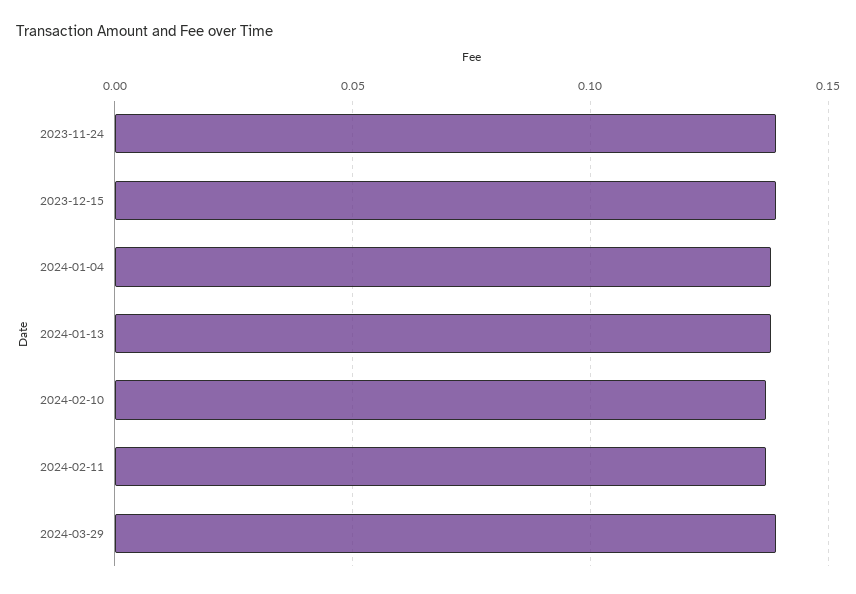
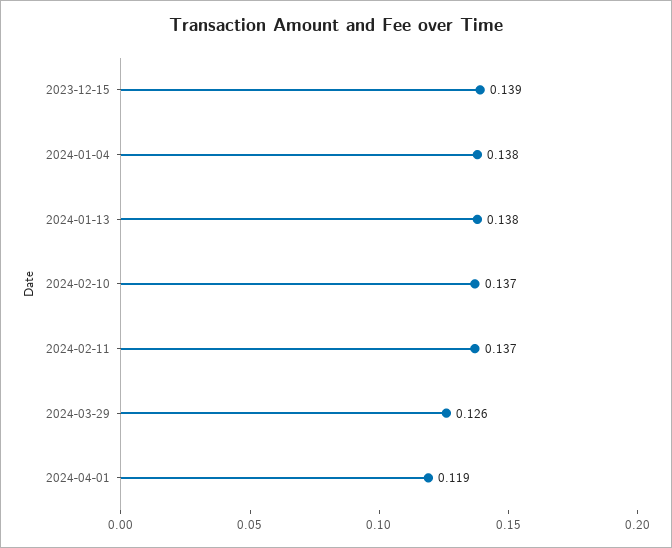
2023-11-24: 0.14 -> none
2024-03-29: 0.14 -> 0.126
2024-04-01: none -> 0.119

